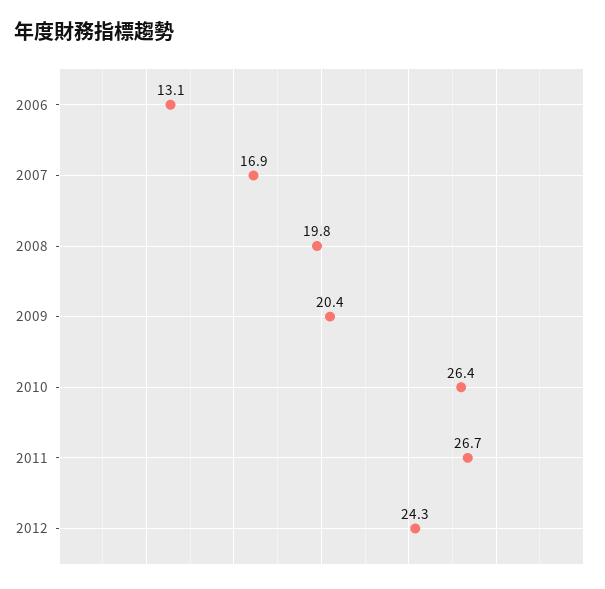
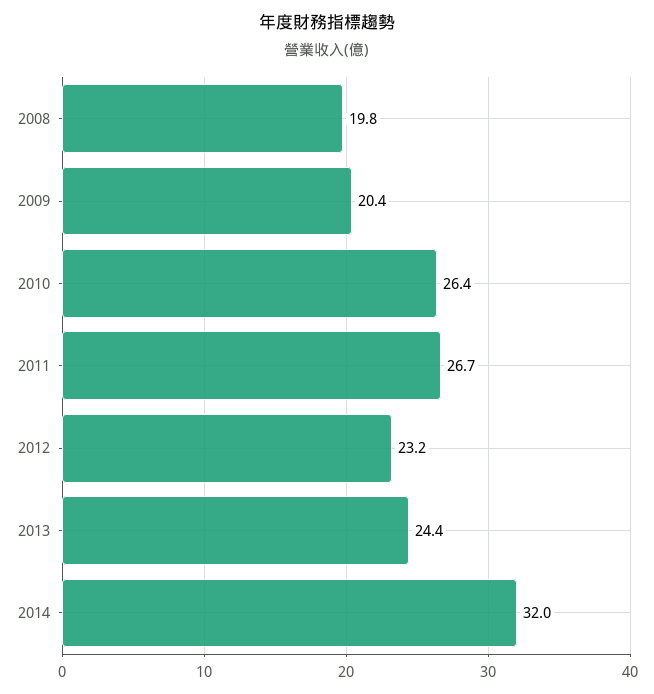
2006: 13.1 -> none
2007: 16.9 -> none
2012: 24.3 -> 23.2
2013: none -> 24.4
2014: none -> 32

